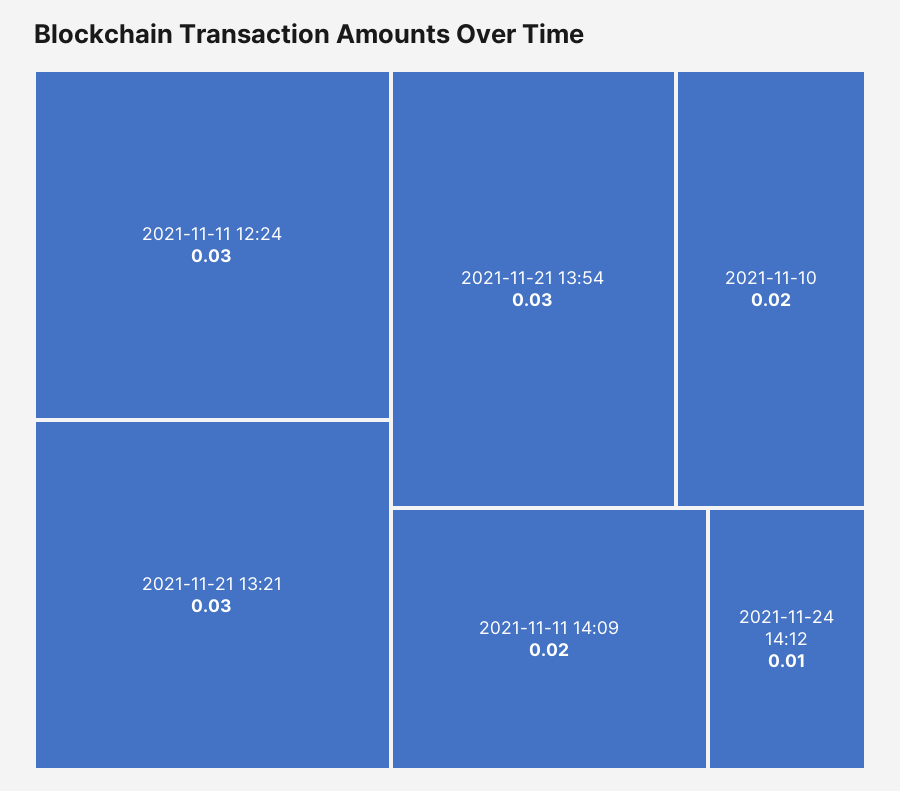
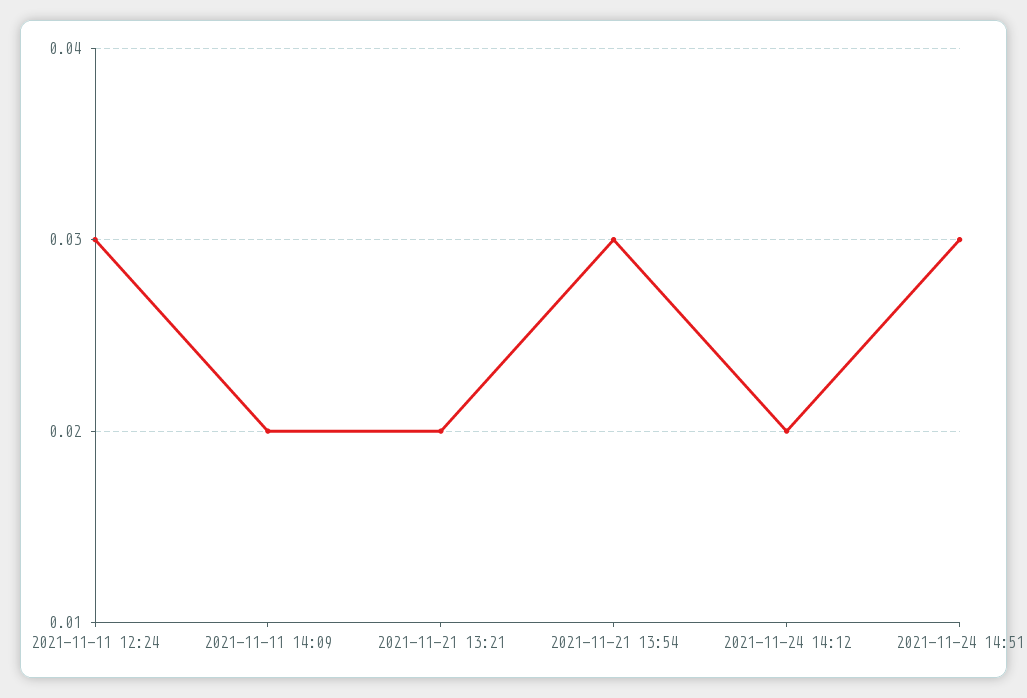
2021-11-21 13:21: 0.03 -> 0.02
2021-11-10: 0.02 -> none
2021-11-24 14:12: 0.01 -> 0.02
2021-11-24 14:51: none -> 0.03

